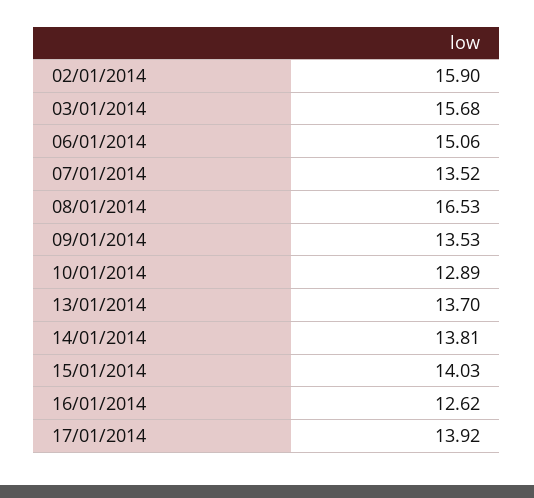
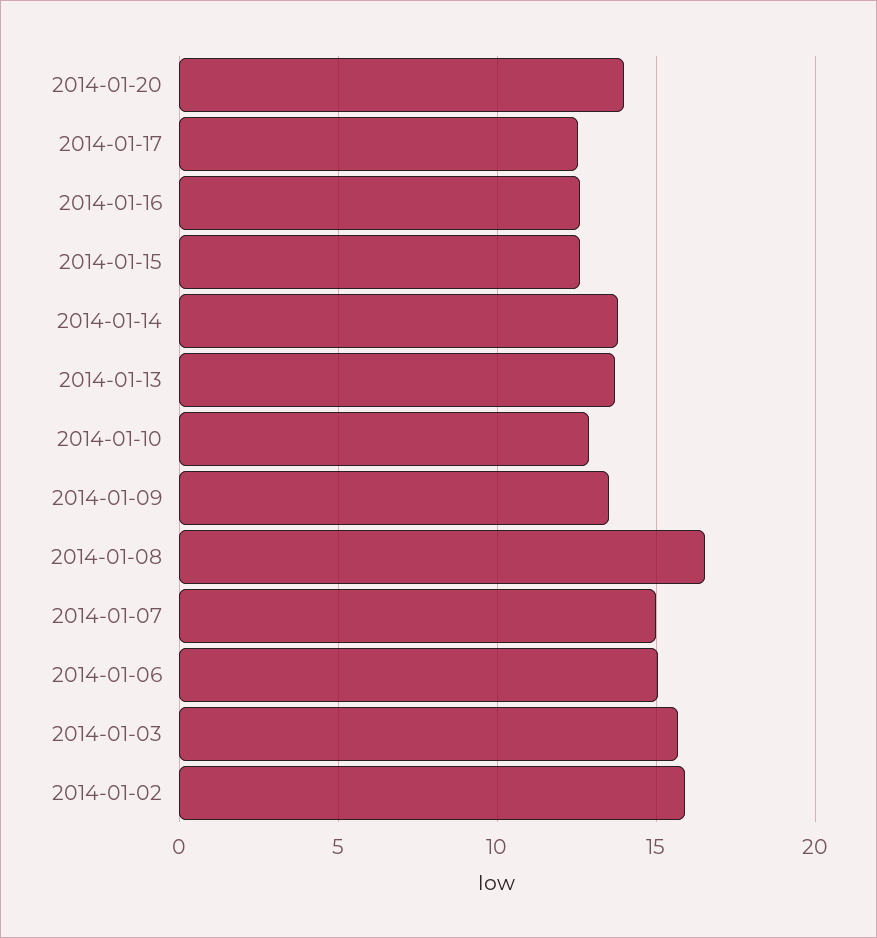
07/01/2014: 13.52 -> 15
15/01/2014: 14.03 -> 12.5
17/01/2014: 13.92 -> 12.5
2014-01-20: none -> 14

